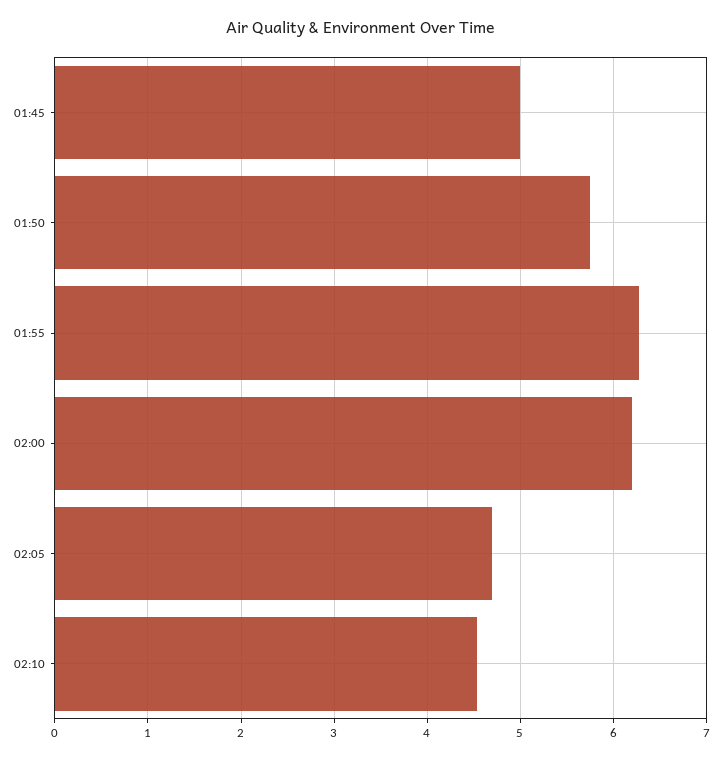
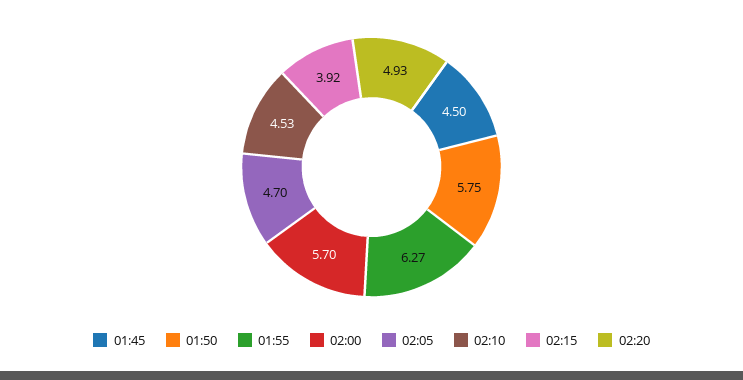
01:45: 5 -> 4.5
02:00: 6.2 -> 5.7
02:15: none -> 3.92
02:20: none -> 4.93

